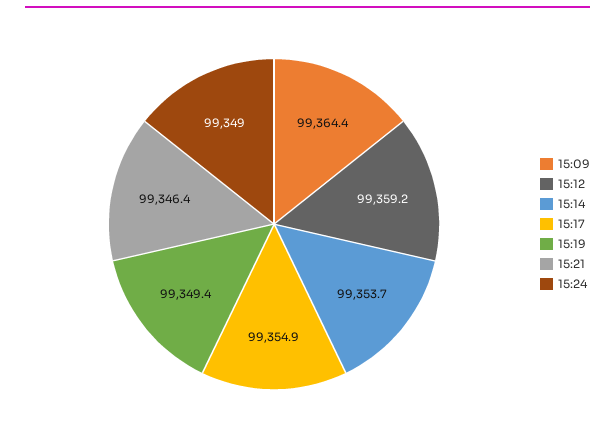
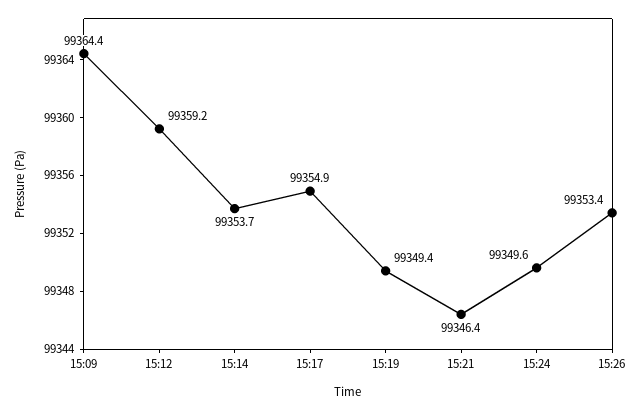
15:24: 99349 -> 99349.6
15:26: none -> 99353.4

